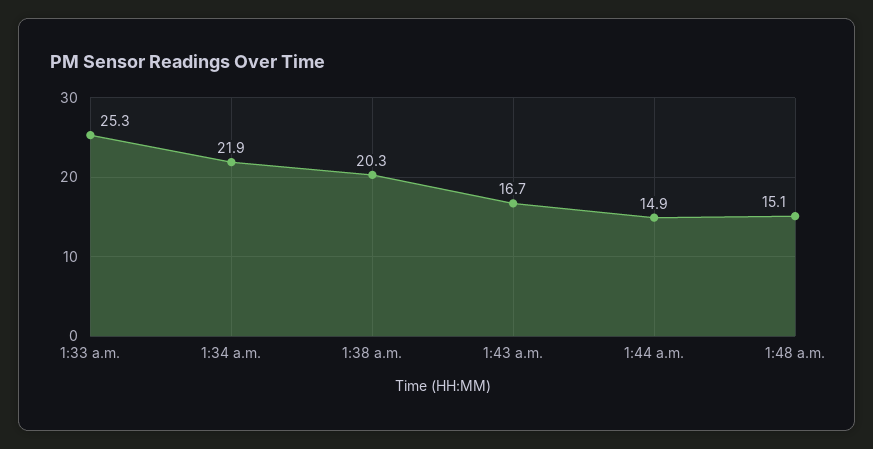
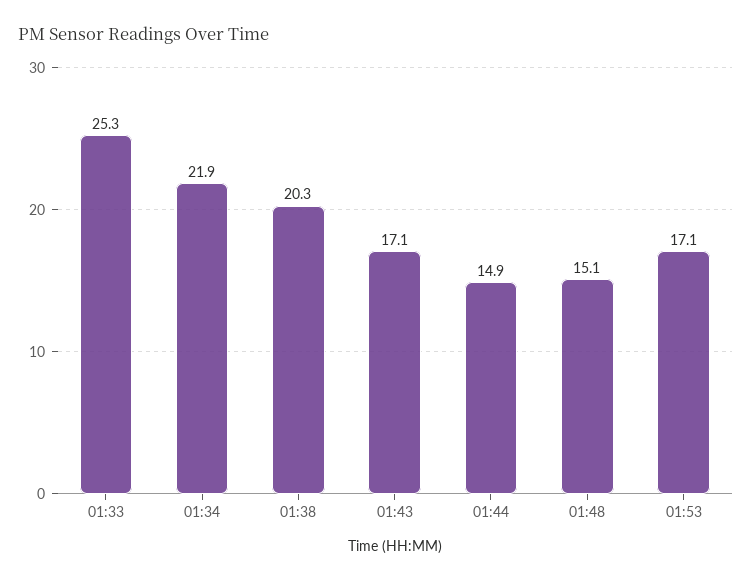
1:43 a.m.: 16.7 -> 17.1
01:53: none -> 17.1

